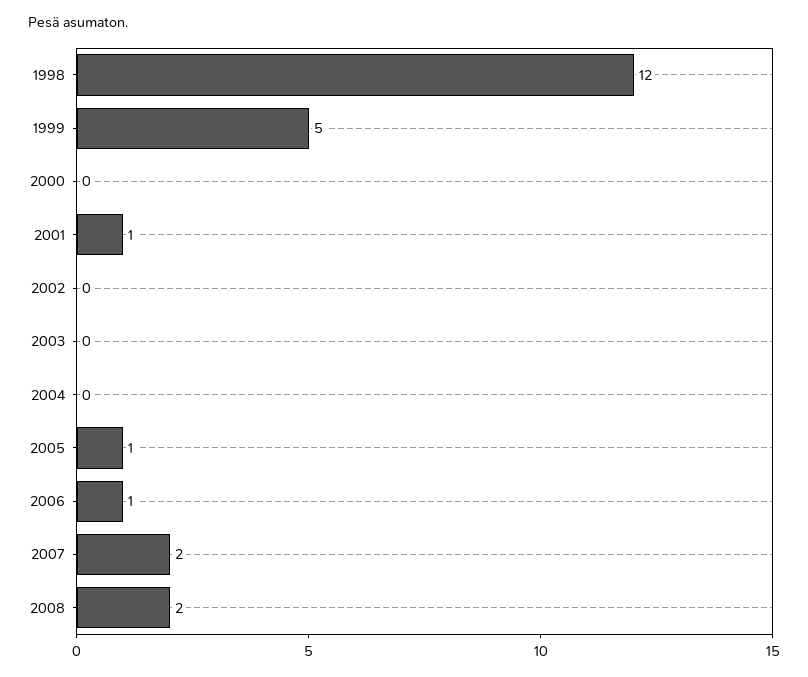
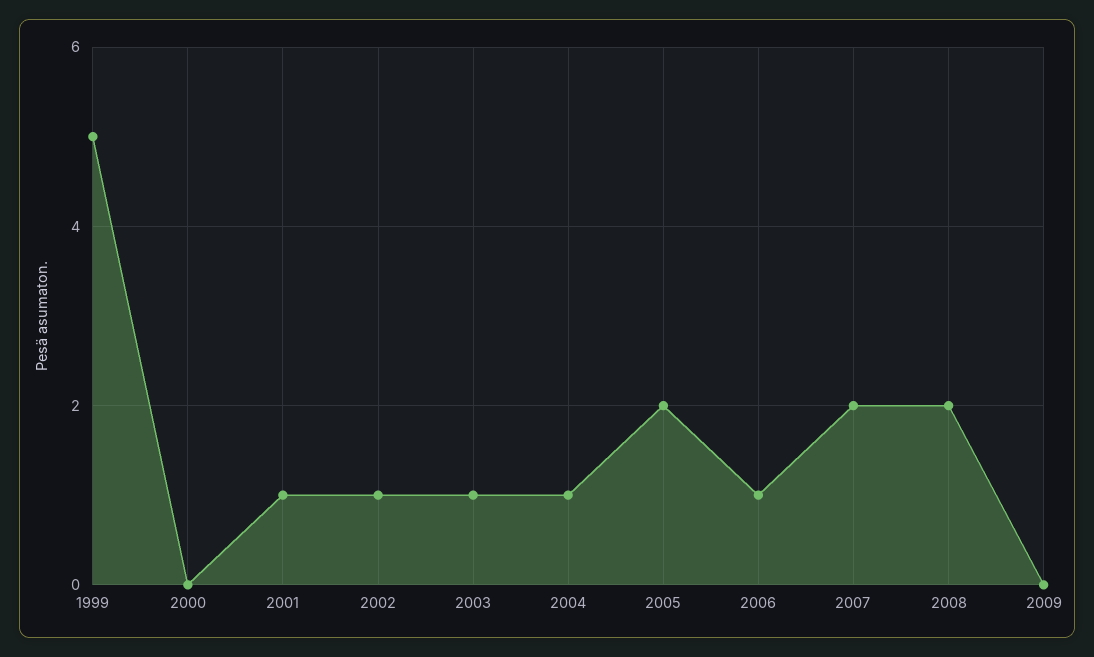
1998: 12 -> none
2002: 0 -> 1
2003: 0 -> 1
2004: 0 -> 1
2005: 1 -> 2
2009: none -> 0

